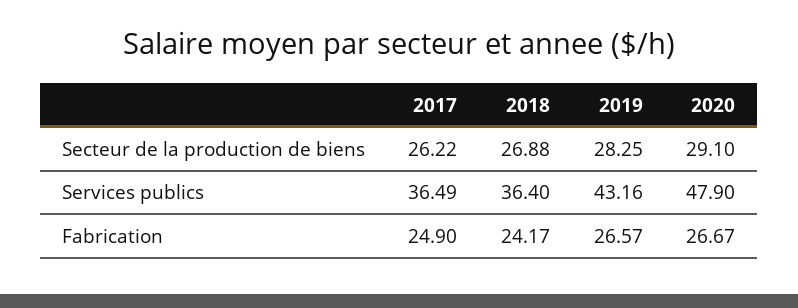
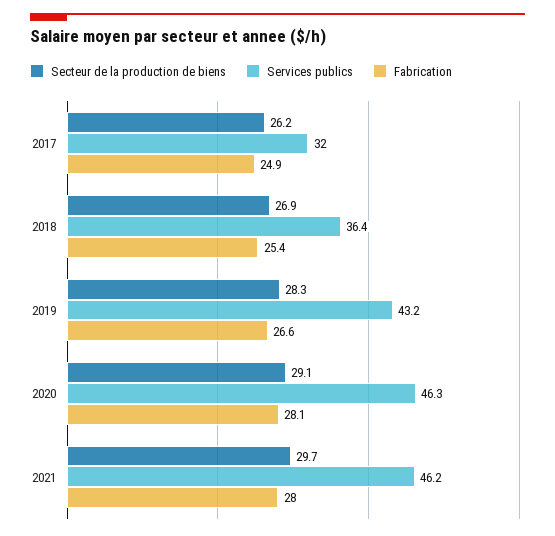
Services publics, 2017: 36.49 -> 32
Services publics, 2020: 47.9 -> 46.3
Fabrication, 2018: 24.17 -> 25.4
Fabrication, 2020: 26.67 -> 28.1
Secteur de la production de biens, 2021: none -> 29.7
Services publics, 2021: none -> 46.2
Fabrication, 2021: none -> 28

